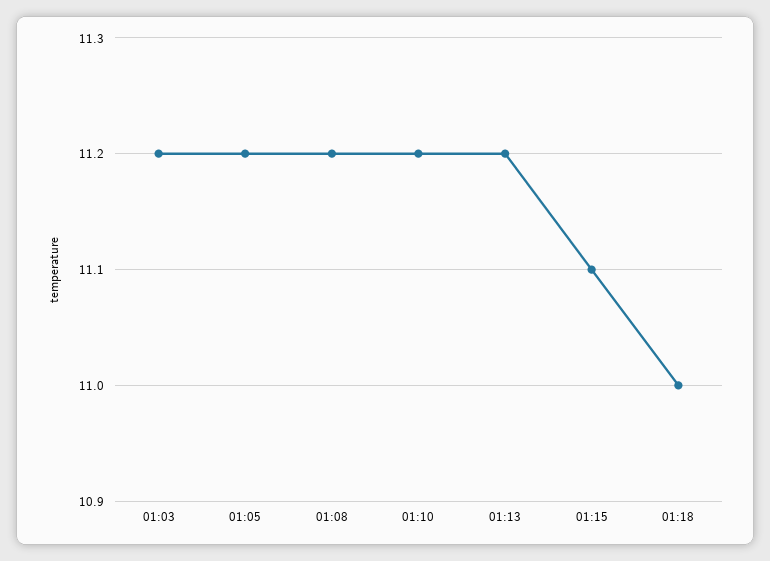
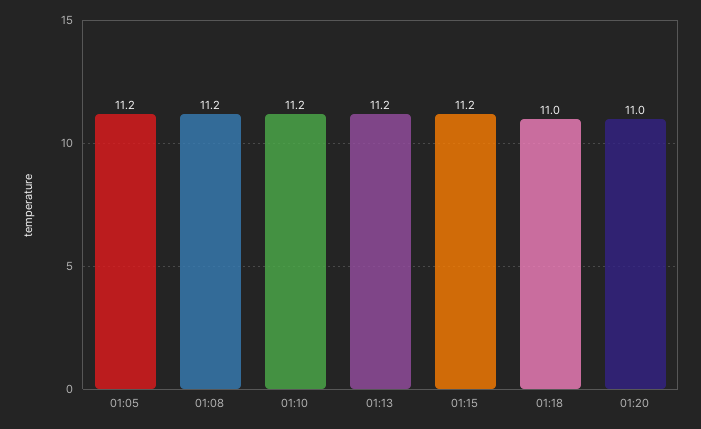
01:03: 11.2 -> none
01:15: 11.1 -> 11.2
01:20: none -> 11

